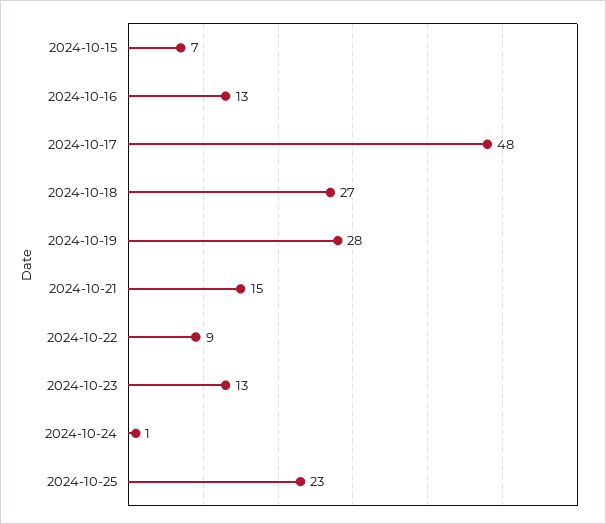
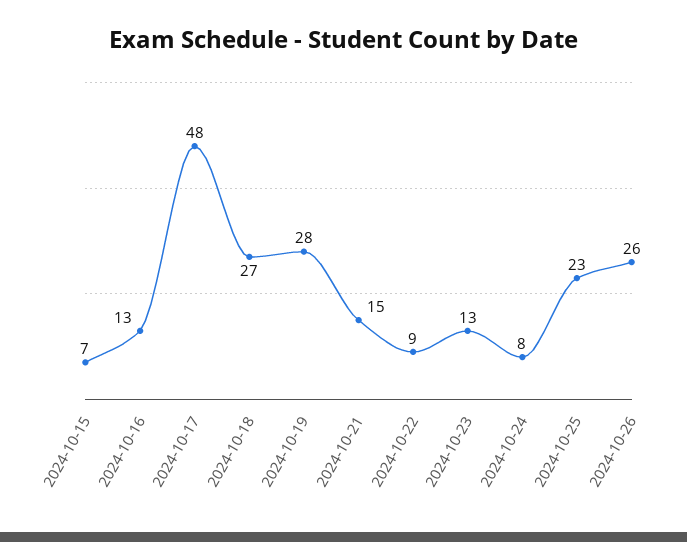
2024-10-24: 1 -> 8
2024-10-26: none -> 26

